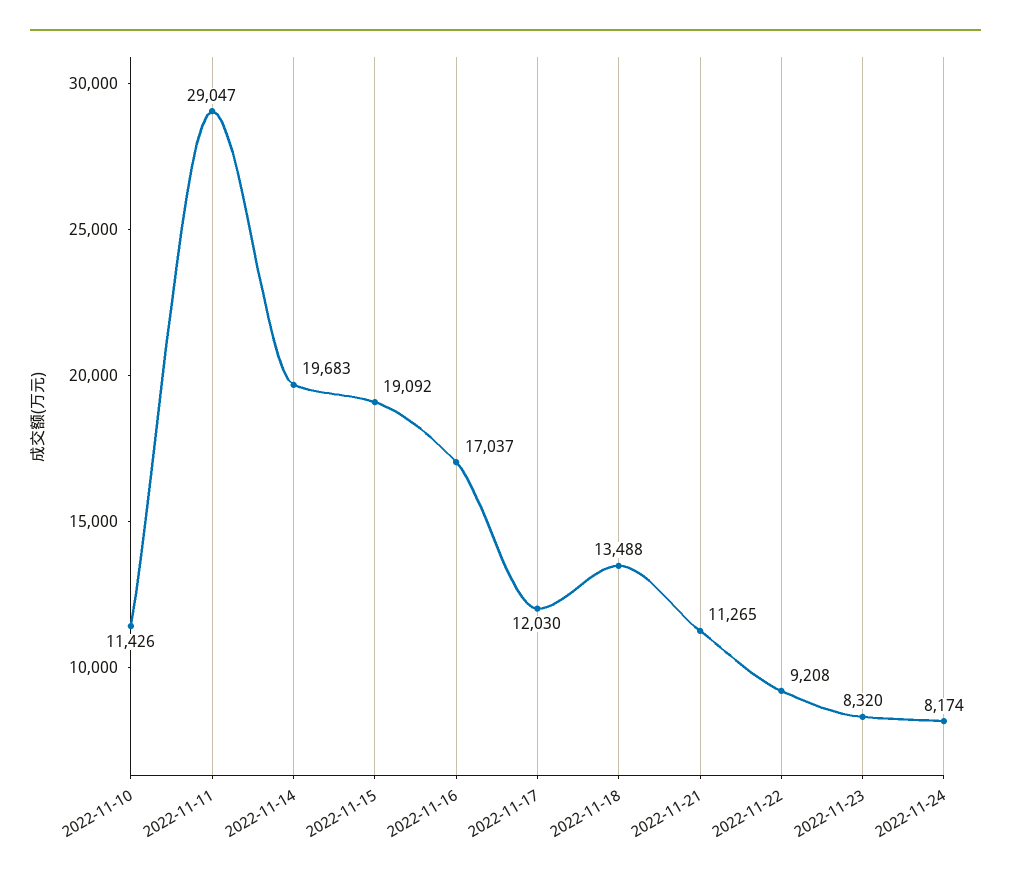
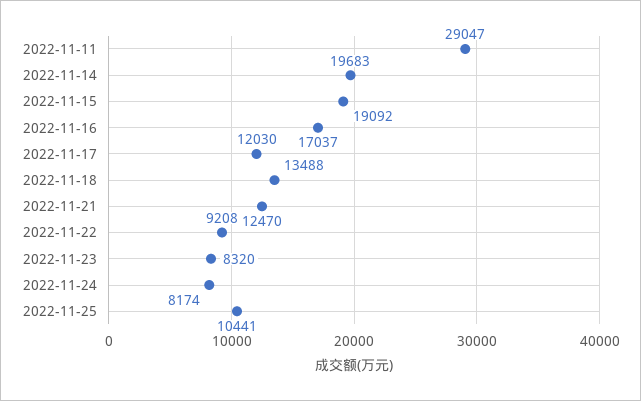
2022-11-10: 11426 -> none
2022-11-21: 11265 -> 12470
2022-11-25: none -> 10441

